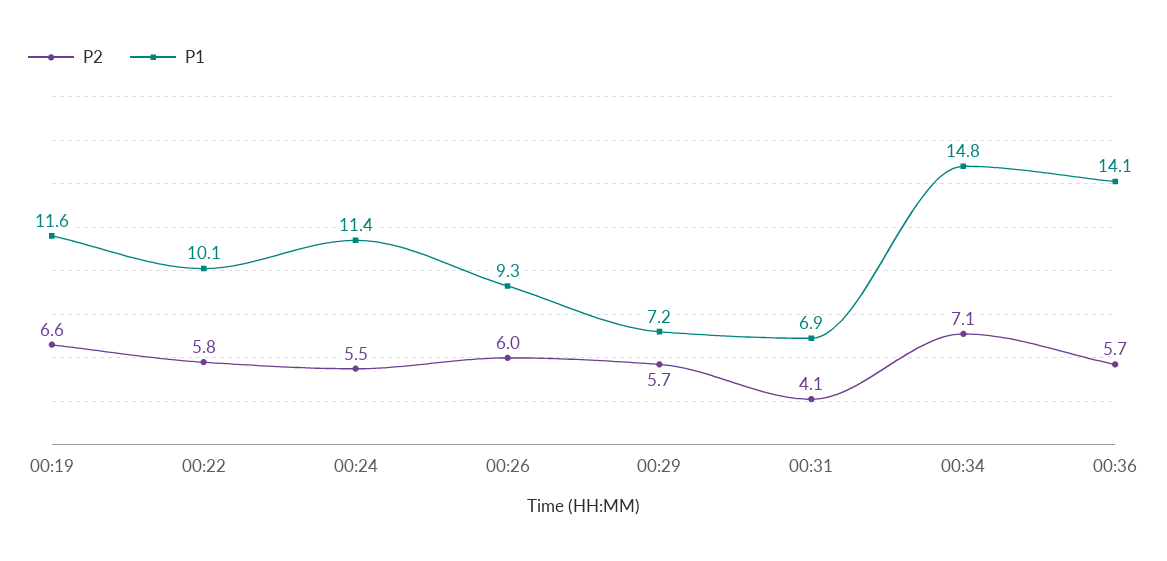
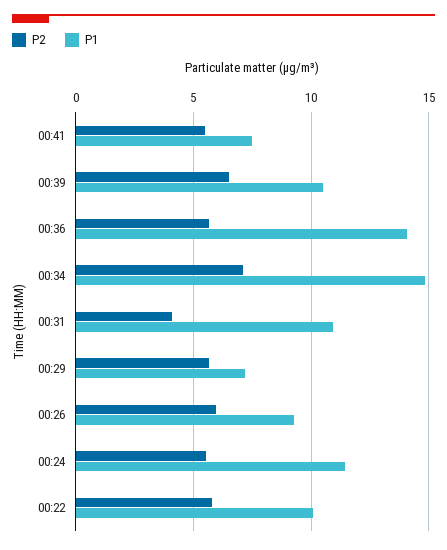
P2, 00:19: 6.6 -> none
P1, 00:19: 11.6 -> none
P1, 00:31: 6.9 -> 11
P2, 00:41: none -> 5.5
P1, 00:41: none -> 7.5
P2, 00:39: none -> 6.5
P1, 00:39: none -> 10.5

